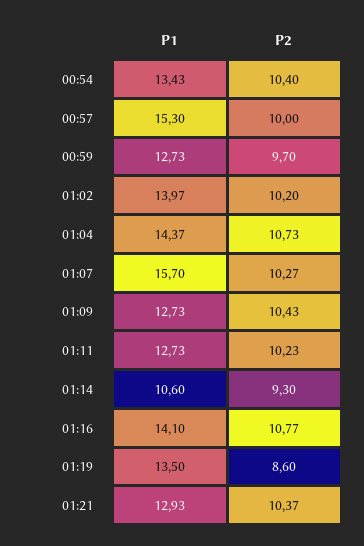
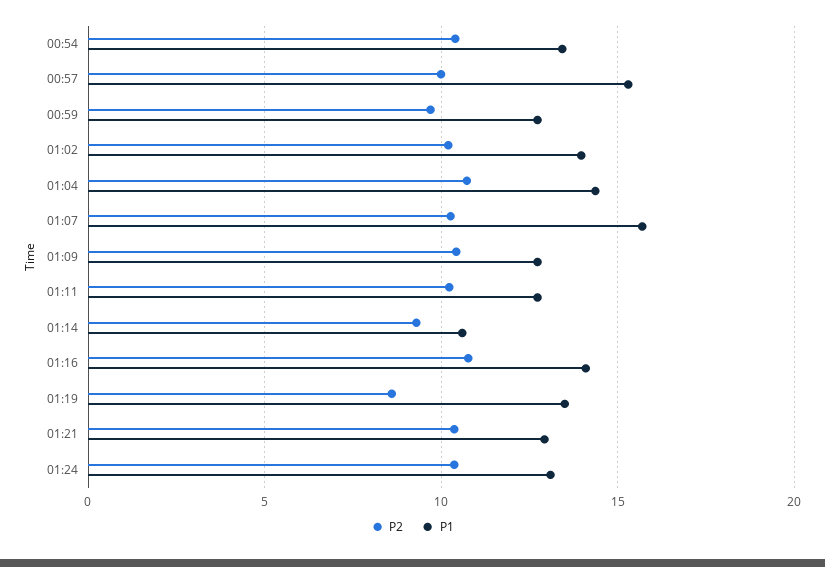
P2, 01:24: none -> 10.5
P1, 01:24: none -> 13

